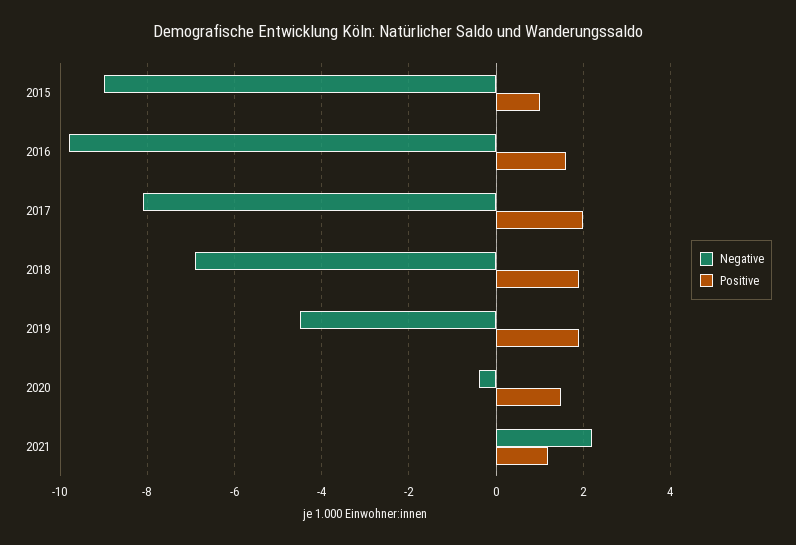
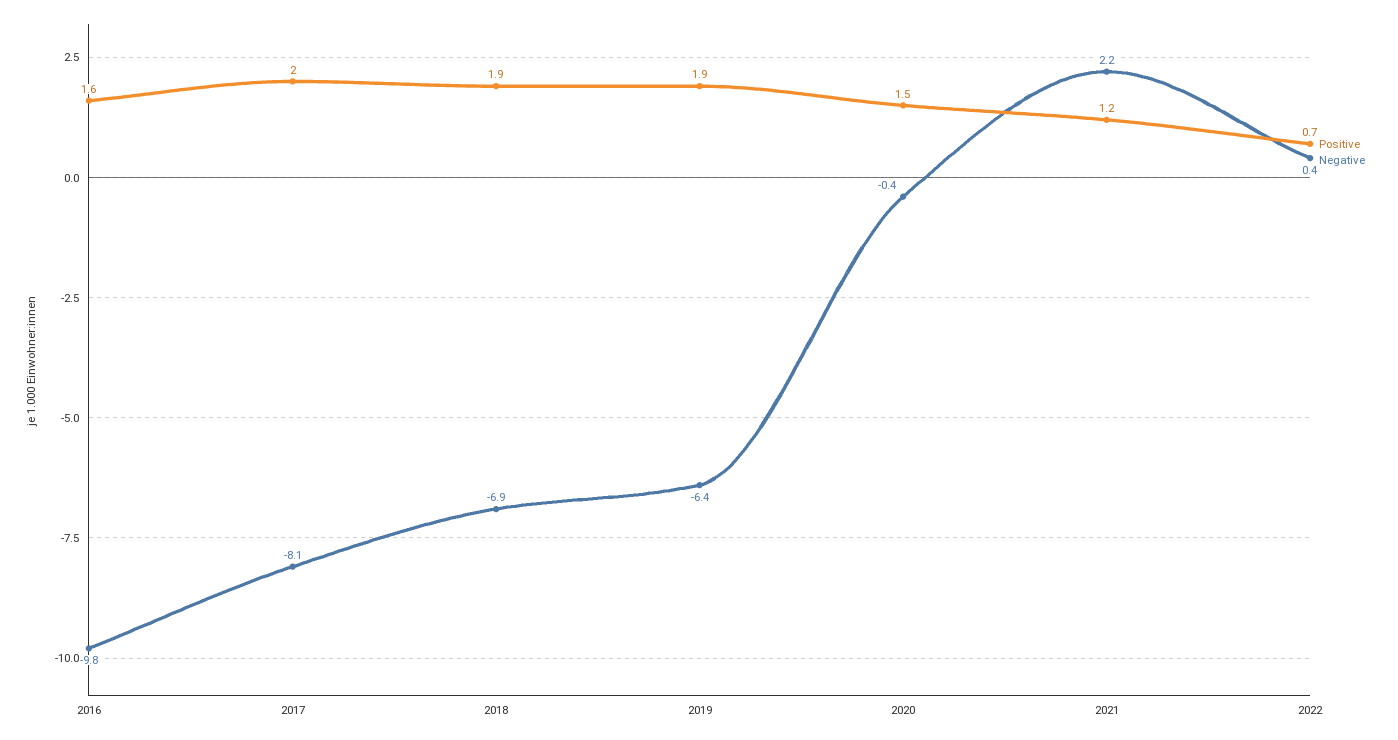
Negative, 2015: -9 -> none
Positive, 2015: 1 -> none
Negative, 2019: -4.5 -> -6.4
Positive, 2022: none -> 0.7
Negative, 2022: none -> 0.4

